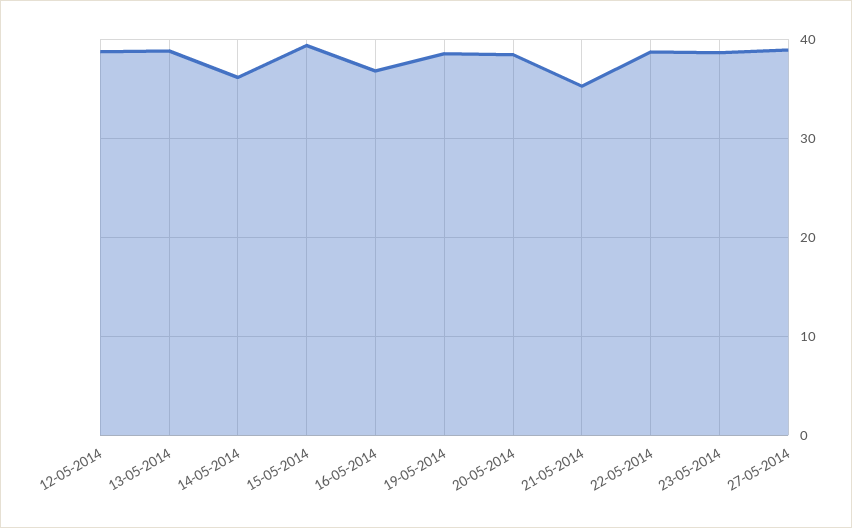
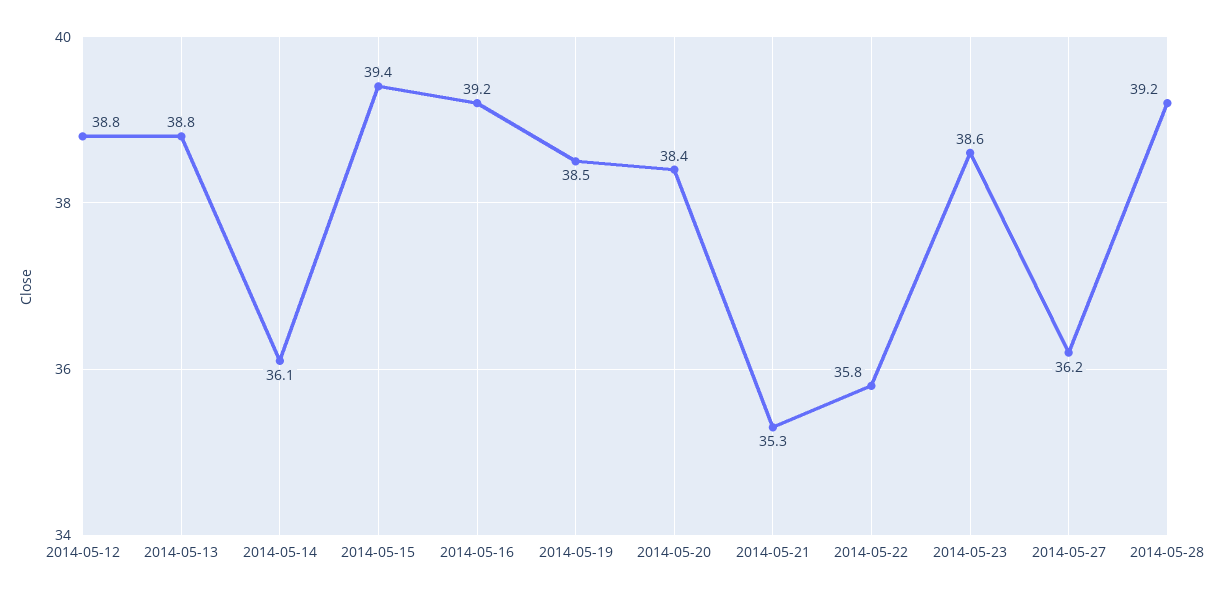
16-05-2014: 37 -> 39.2
22-05-2014: 39 -> 35.8
27-05-2014: 39 -> 36.2
2014-05-28: none -> 39.2

